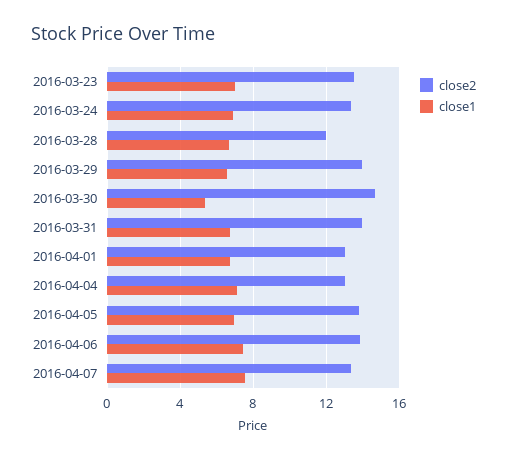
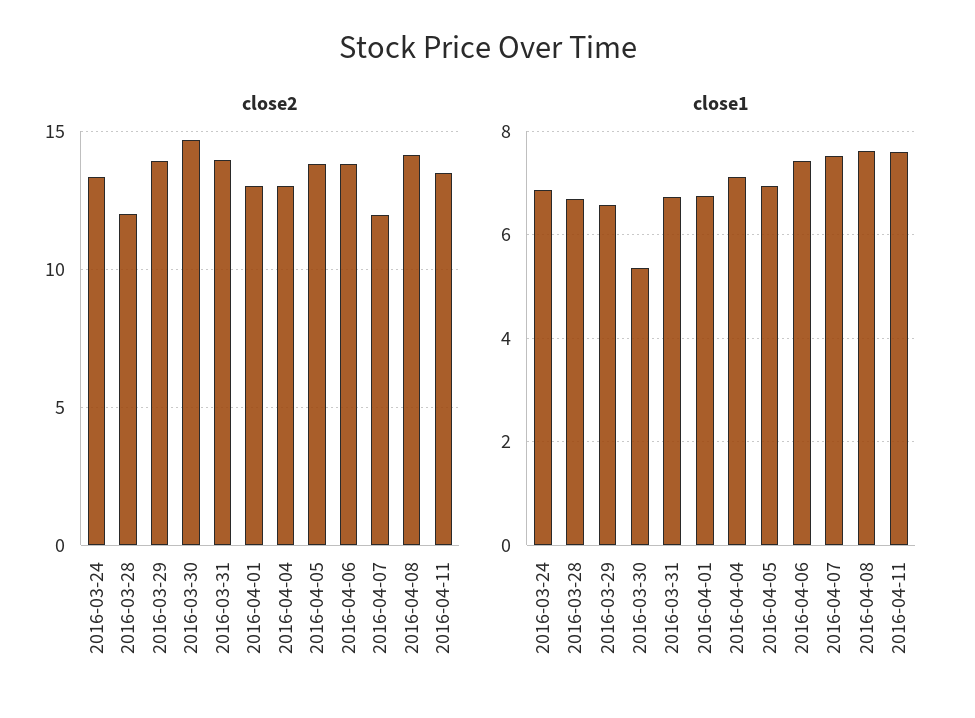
close2, 2016-03-23: 13.5 -> none
close1, 2016-03-23: 7 -> none
close2, 2016-04-07: 13.5 -> 12
close2, 2016-04-08: none -> 14
close2, 2016-04-11: none -> 13.5
close1, 2016-04-08: none -> 7.6
close1, 2016-04-11: none -> 7.6

